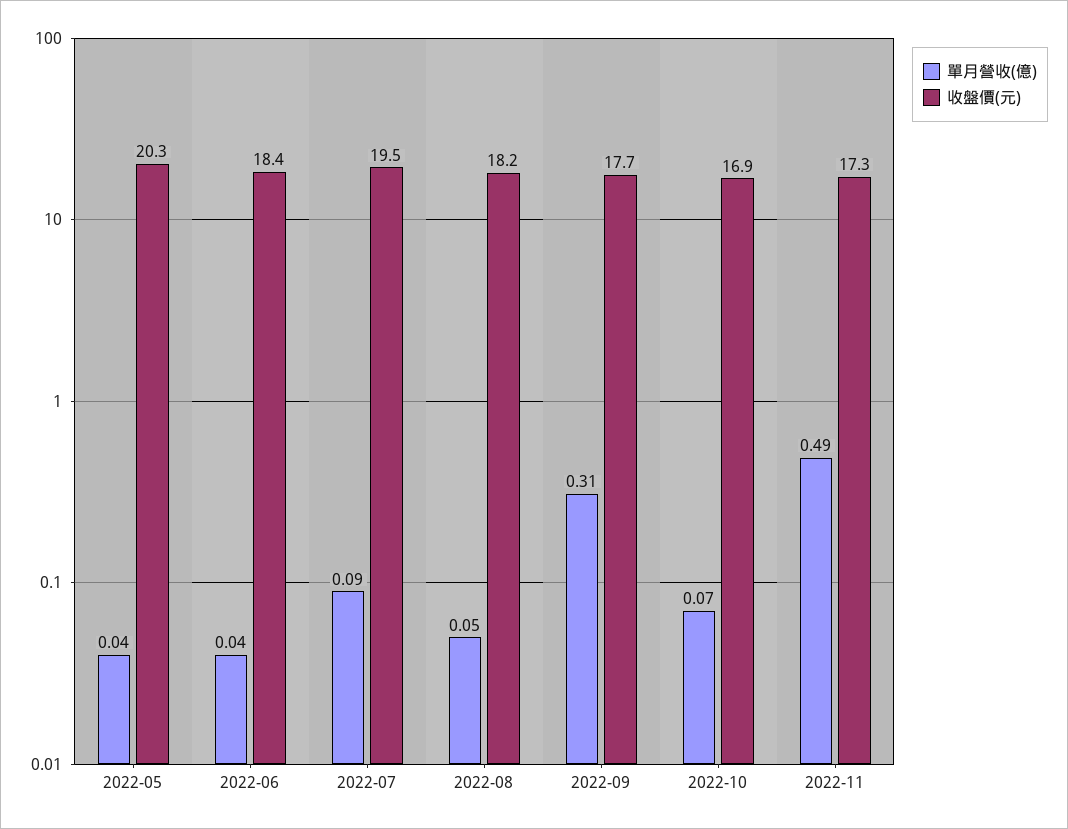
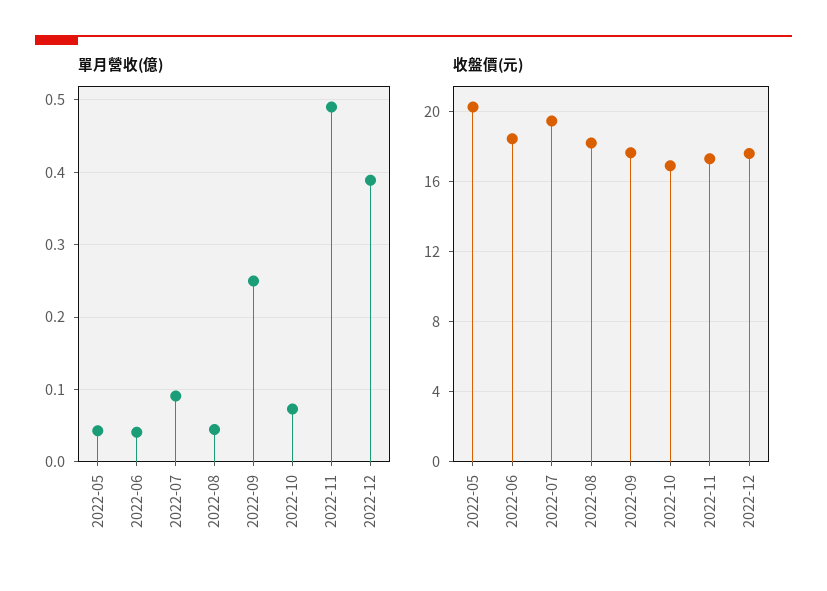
單月營收(億), 2022-09: 0.31 -> 0.25
單月營收(億), 2022-12: none -> 0.39
收盤價(元), 2022-12: none -> 17.5

